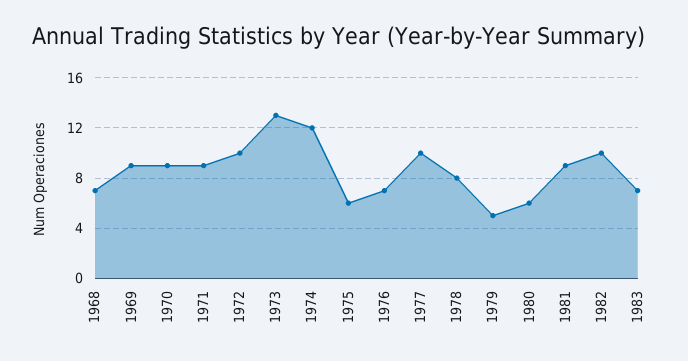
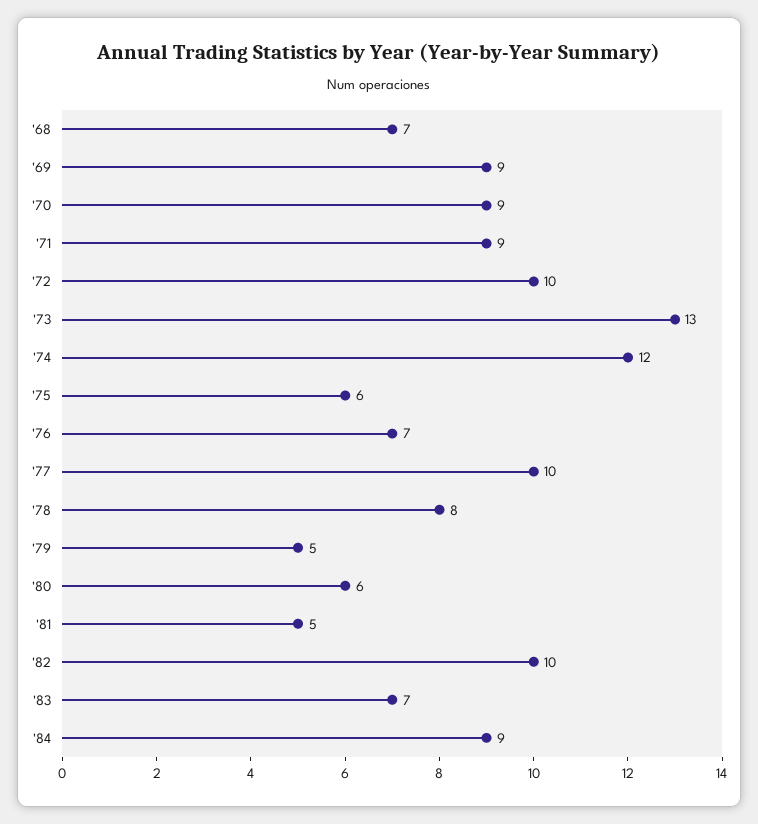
1981: 9 -> 5
'84: none -> 9

